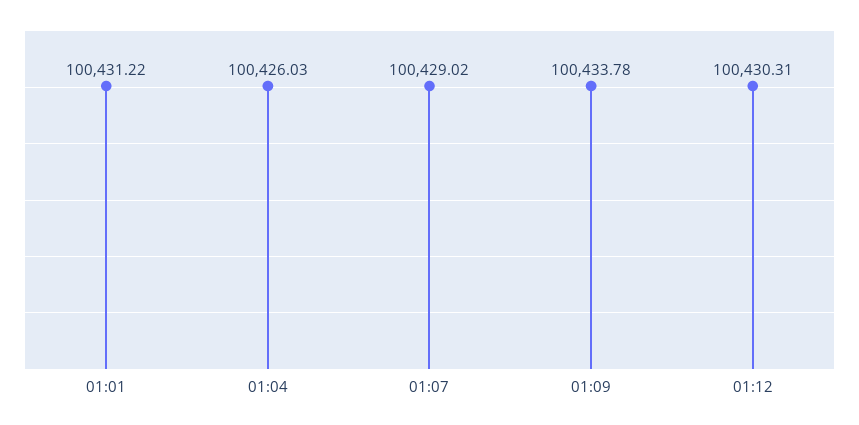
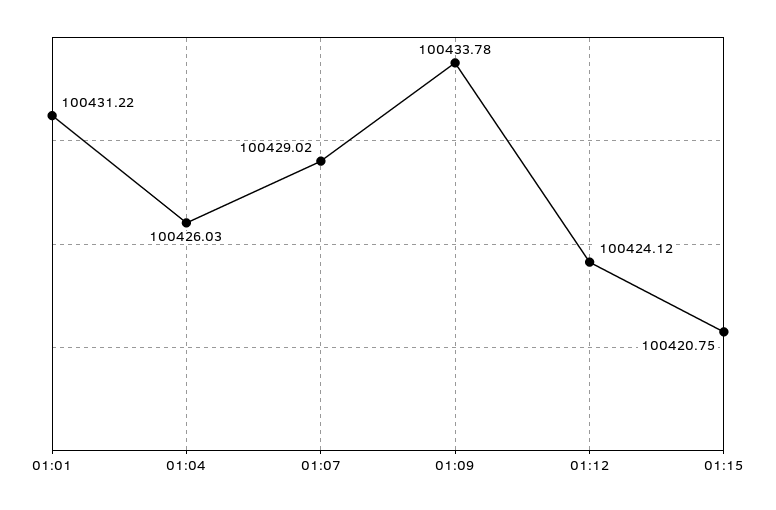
01:12: 100430.31 -> 100424.12
01:15: none -> 100420.75

